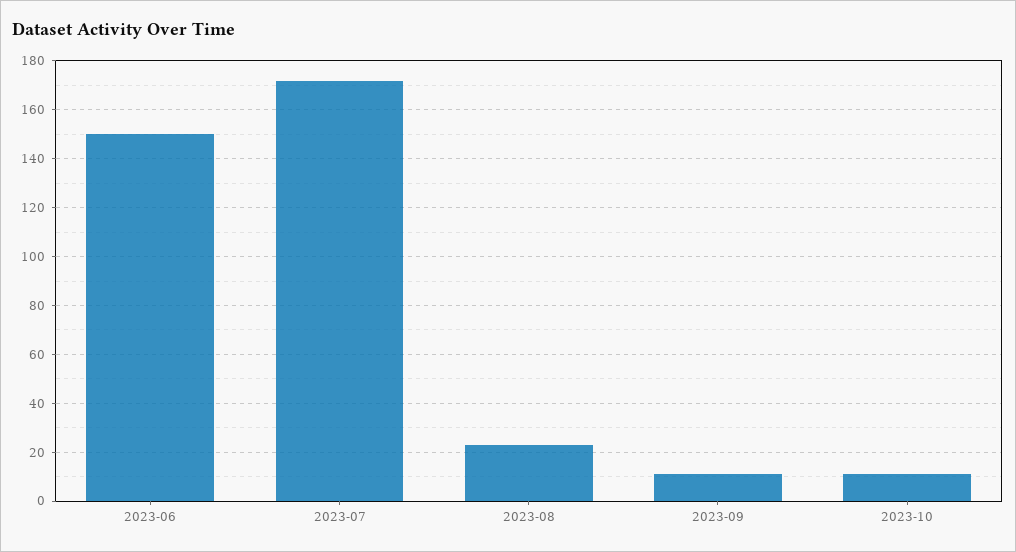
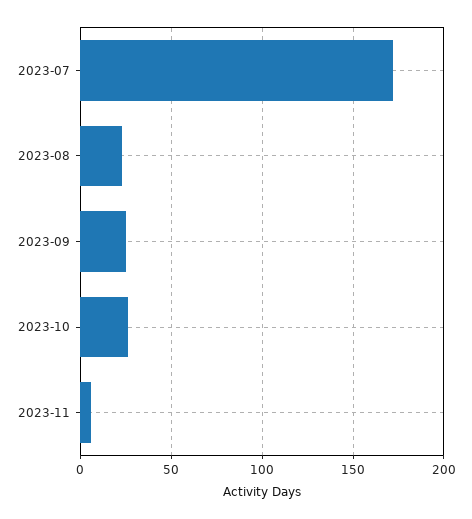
2023-06: 150 -> none
2023-09: 10 -> 25
2023-10: 10 -> 25
2023-11: none -> 5

